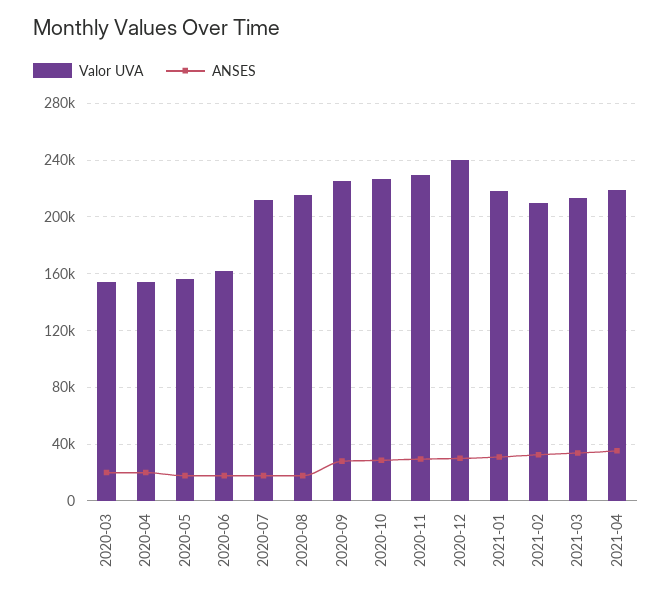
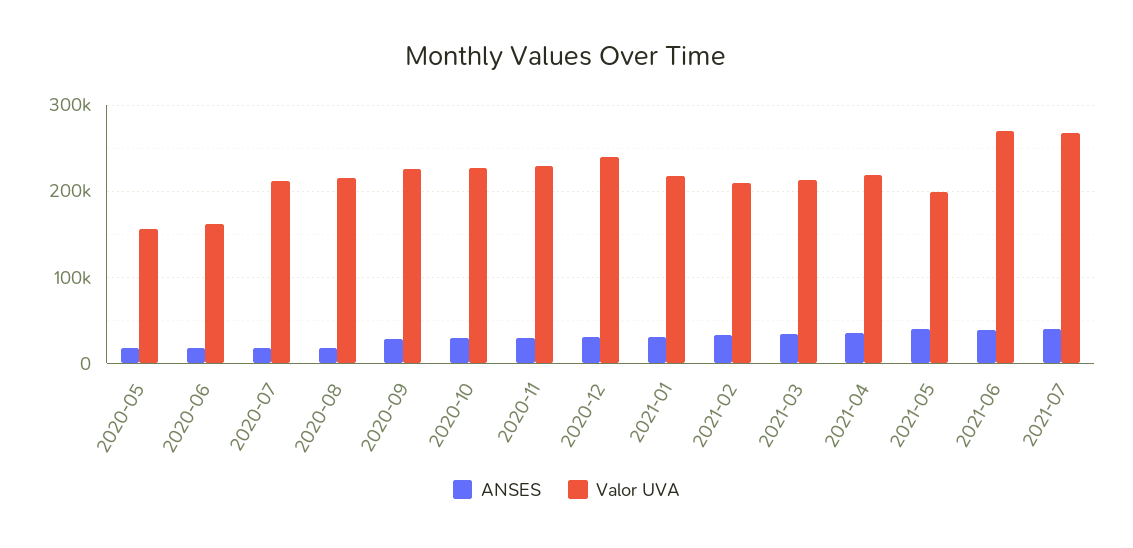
Valor UVA, 2020-03: 155000 -> none
ANSES, 2020-03: 20000 -> none
Valor UVA, 2020-04: 155000 -> none
ANSES, 2020-04: 20000 -> none
ANSES, 2021-05: none -> 40000
Valor UVA, 2021-05: none -> 200000
ANSES, 2021-06: none -> 40000
Valor UVA, 2021-06: none -> 270000
ANSES, 2021-07: none -> 40000
Valor UVA, 2021-07: none -> 270000

